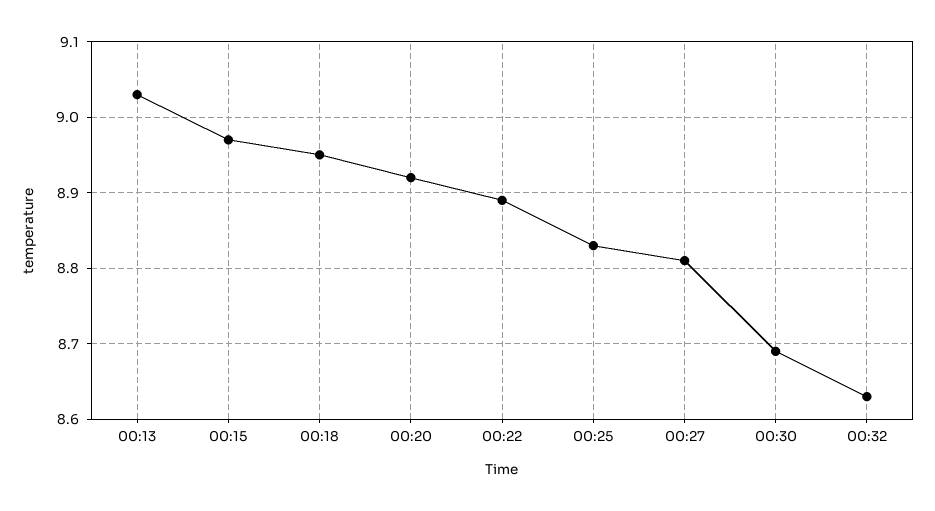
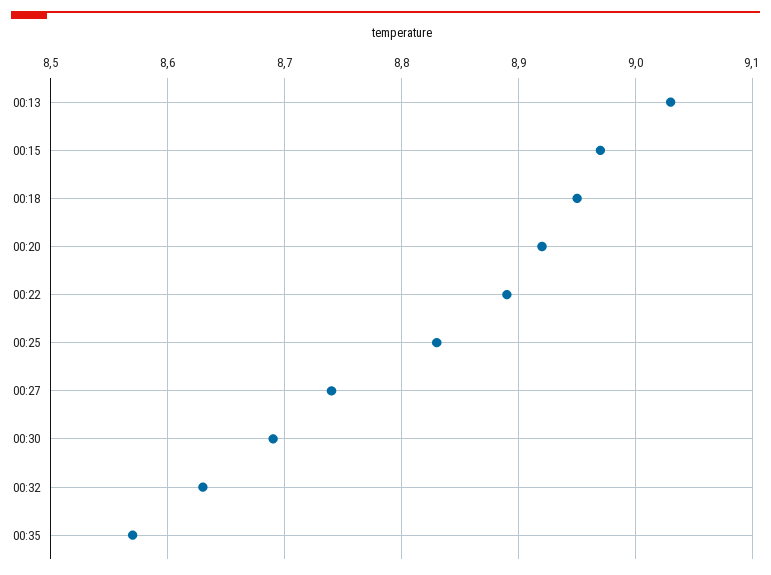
00:27: 8.81 -> 8.74
00:35: none -> 8.57

